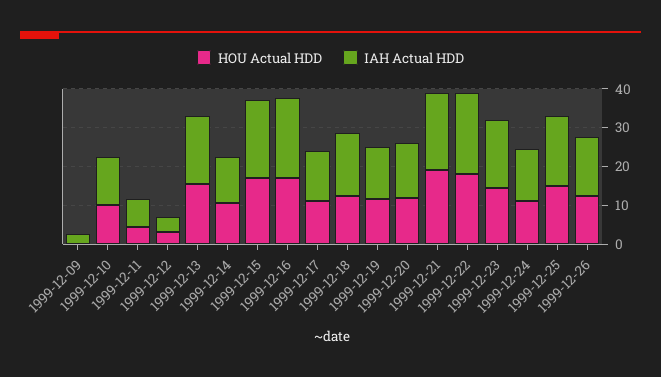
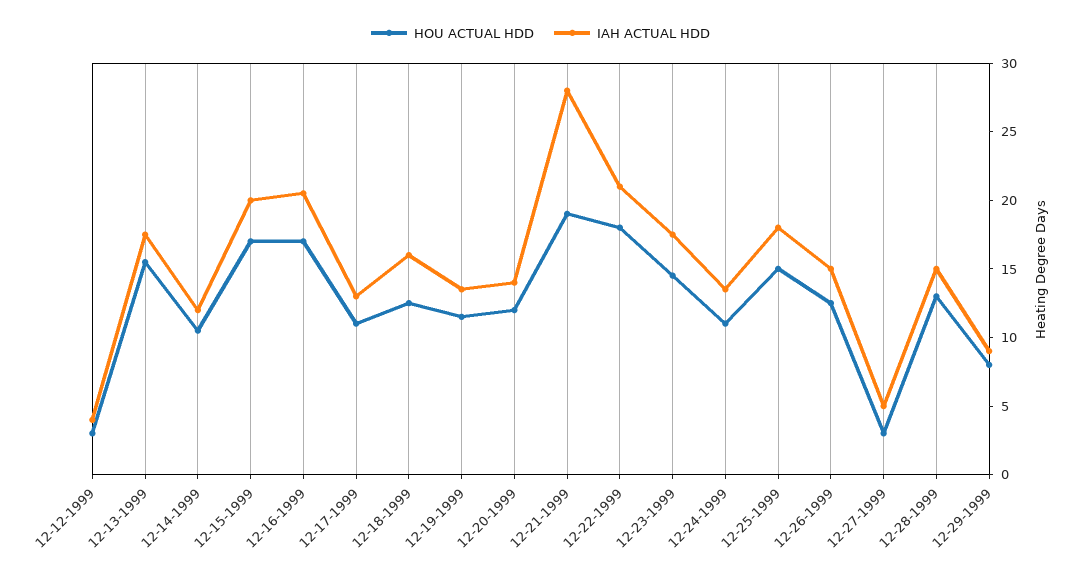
HOU Actual HDD, 1999-12-09: 0 -> none
IAH Actual HDD, 1999-12-09: 2.5 -> none
HOU Actual HDD, 1999-12-10: 10 -> none
IAH Actual HDD, 1999-12-10: 12.5 -> none
HOU Actual HDD, 1999-12-11: 5 -> none
IAH Actual HDD, 1999-12-11: 7.5 -> none
IAH Actual HDD, 1999-12-21: 20 -> 28
HOU Actual HDD, 12-27-1999: none -> 3
IAH Actual HDD, 12-27-1999: none -> 5
HOU Actual HDD, 12-28-1999: none -> 13
IAH Actual HDD, 12-28-1999: none -> 15
HOU Actual HDD, 12-29-1999: none -> 8
IAH Actual HDD, 12-29-1999: none -> 9

